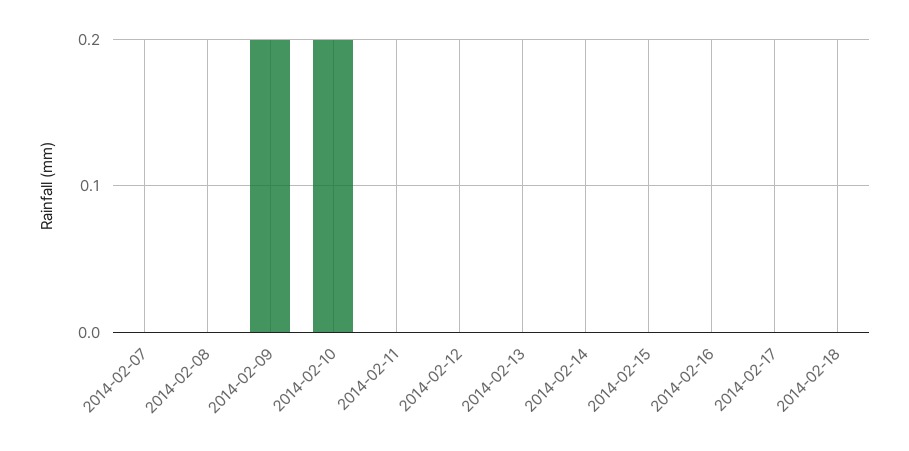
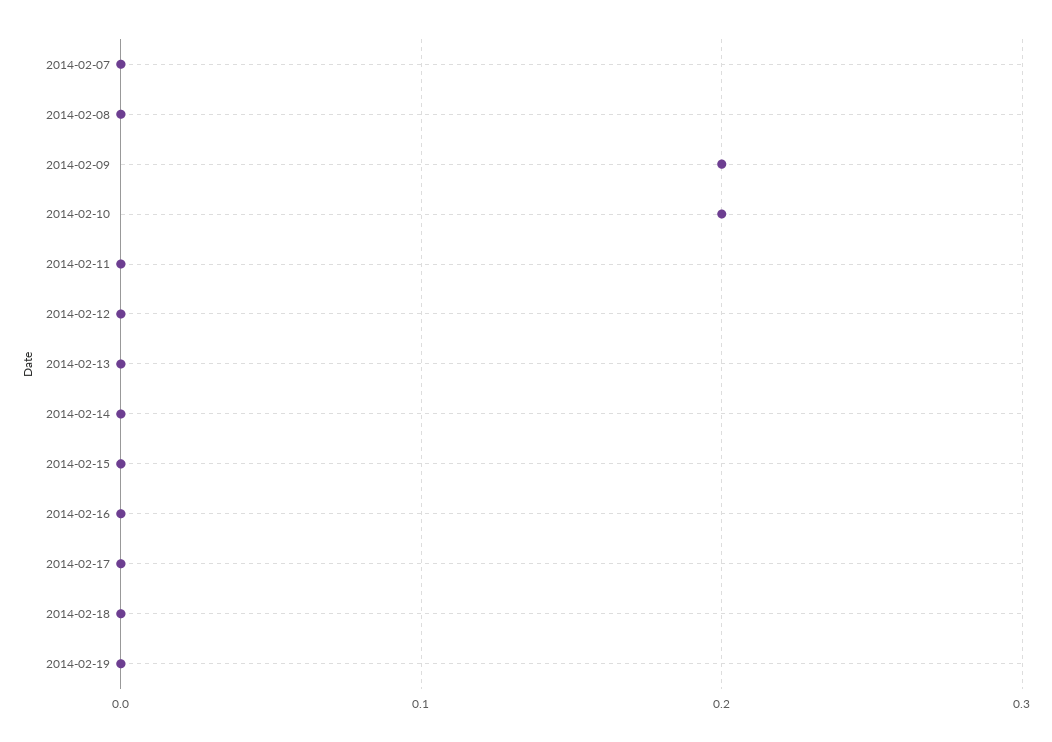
2014-02-19: none -> 0

